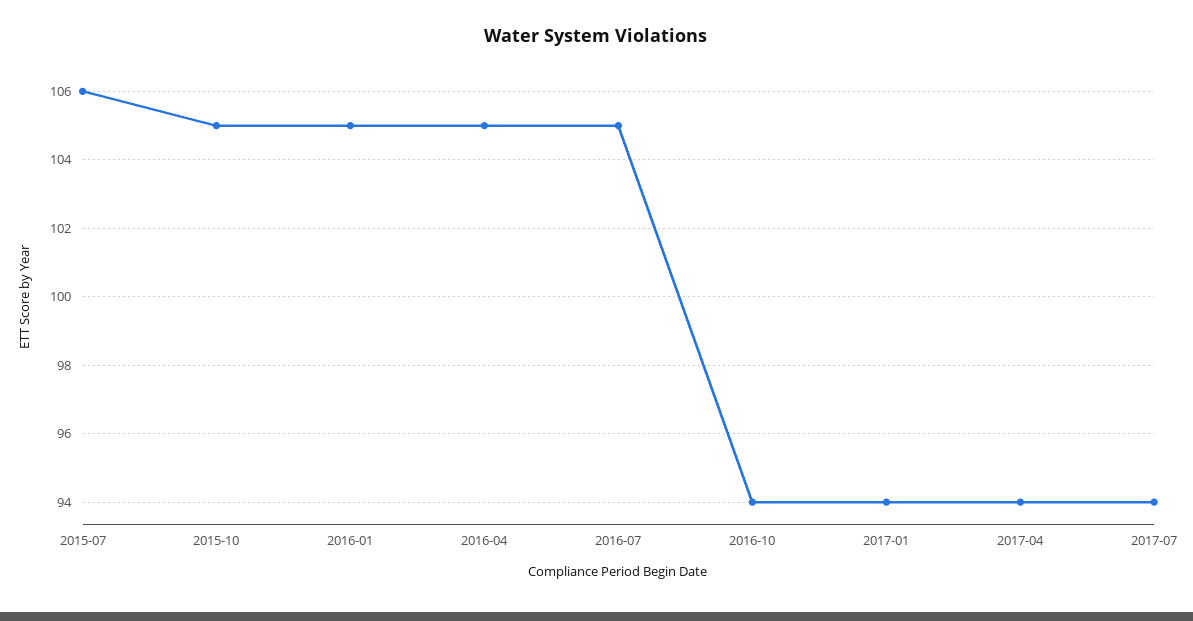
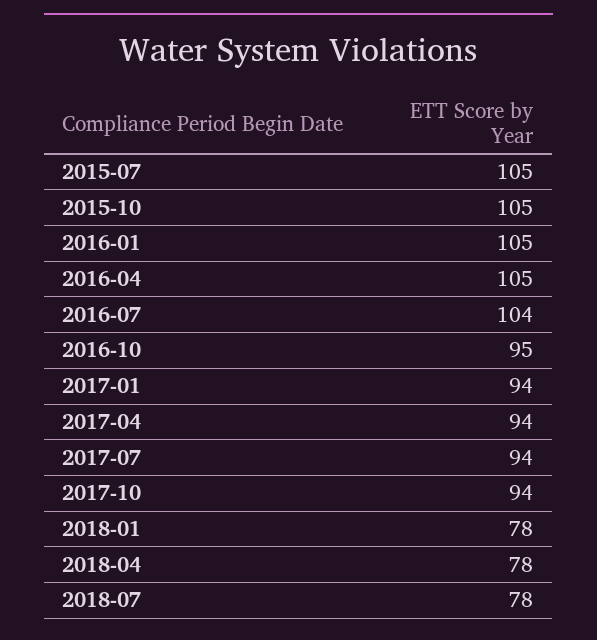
2015-07: 106 -> 105
2016-07: 105 -> 104
2016-10: 94 -> 95
2017-10: none -> 94
2018-01: none -> 78
2018-04: none -> 78
2018-07: none -> 78

